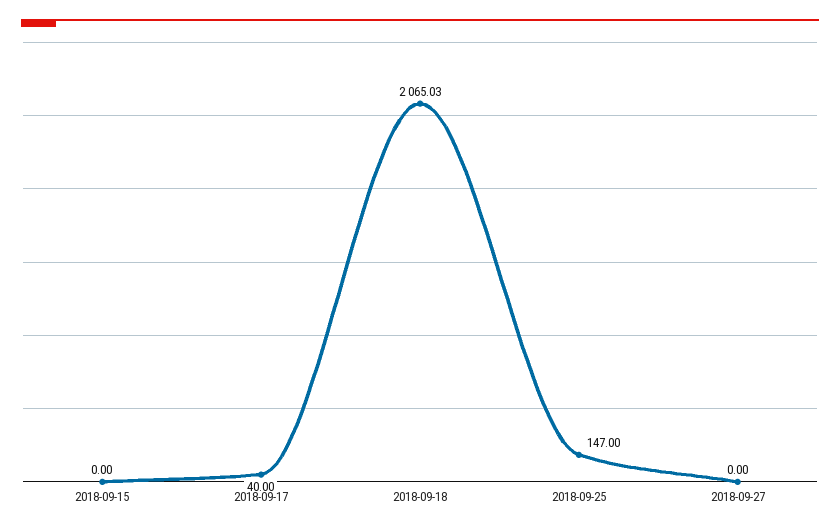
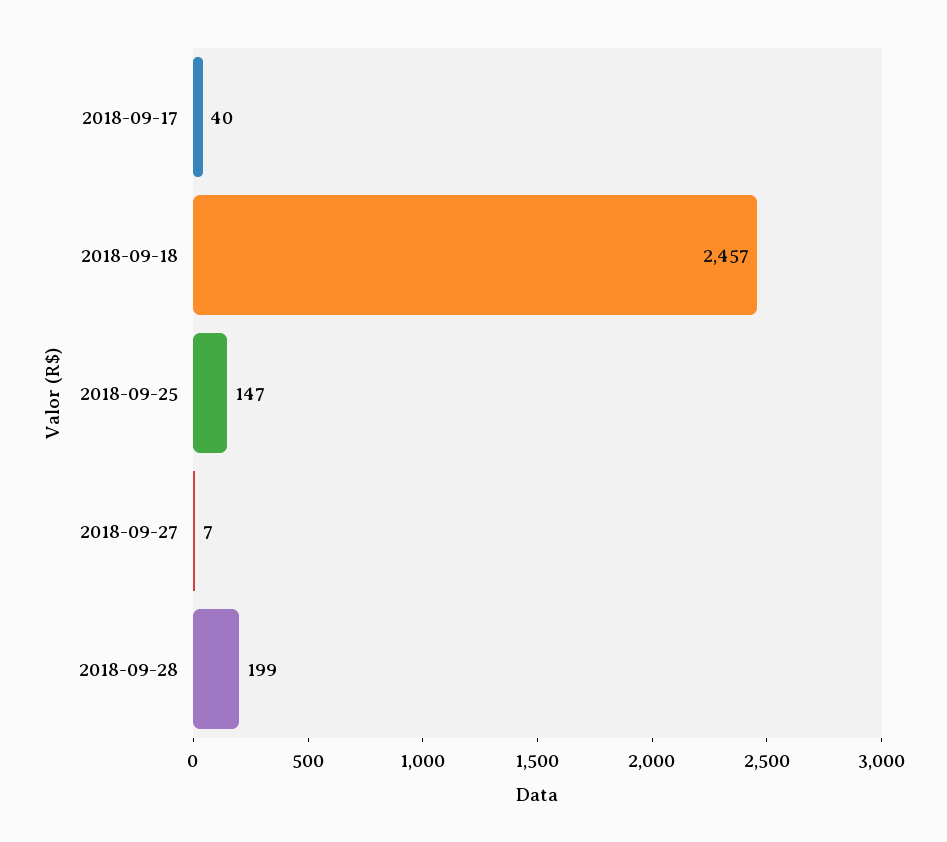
2018-09-15: 0 -> none
2018-09-18: 2065.03 -> 2457
2018-09-27: 0 -> 7
2018-09-28: none -> 199

